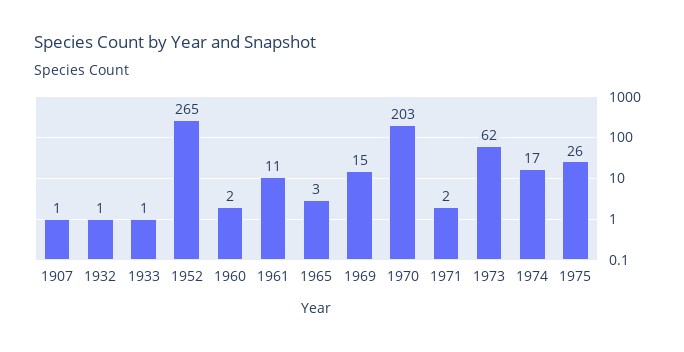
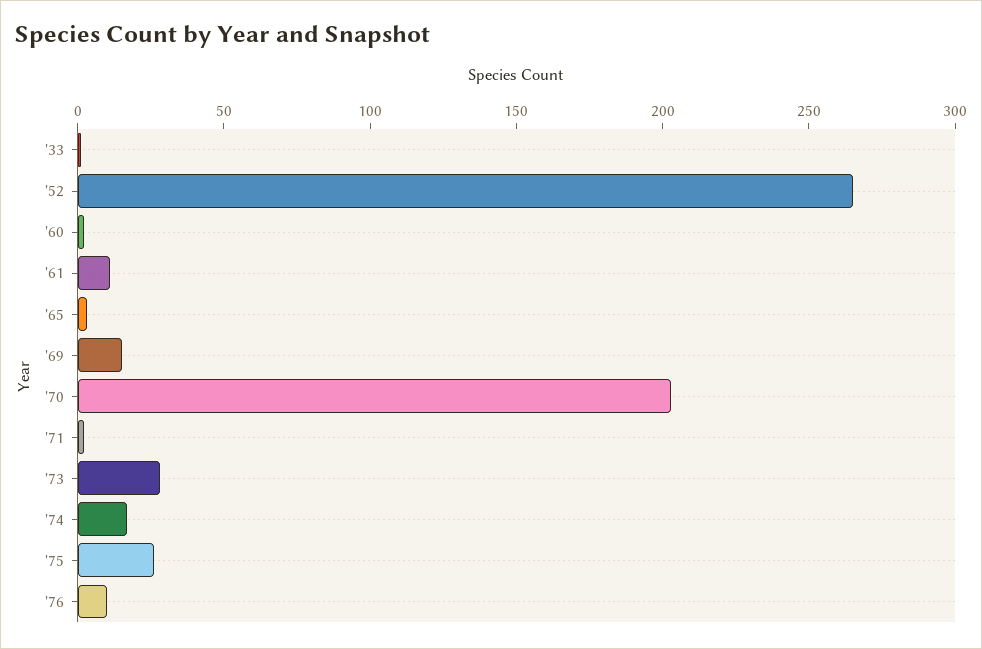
1907: 1 -> none
1932: 1 -> none
1973: 62 -> 30
'76: none -> 10

